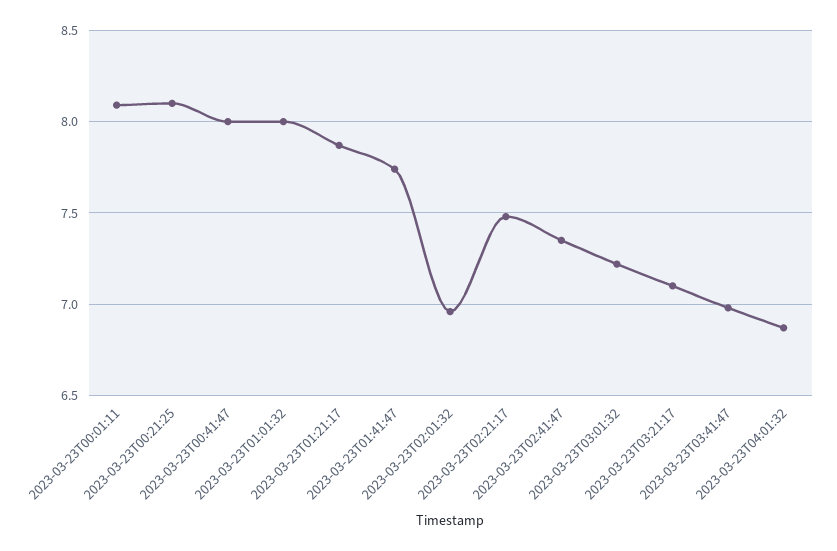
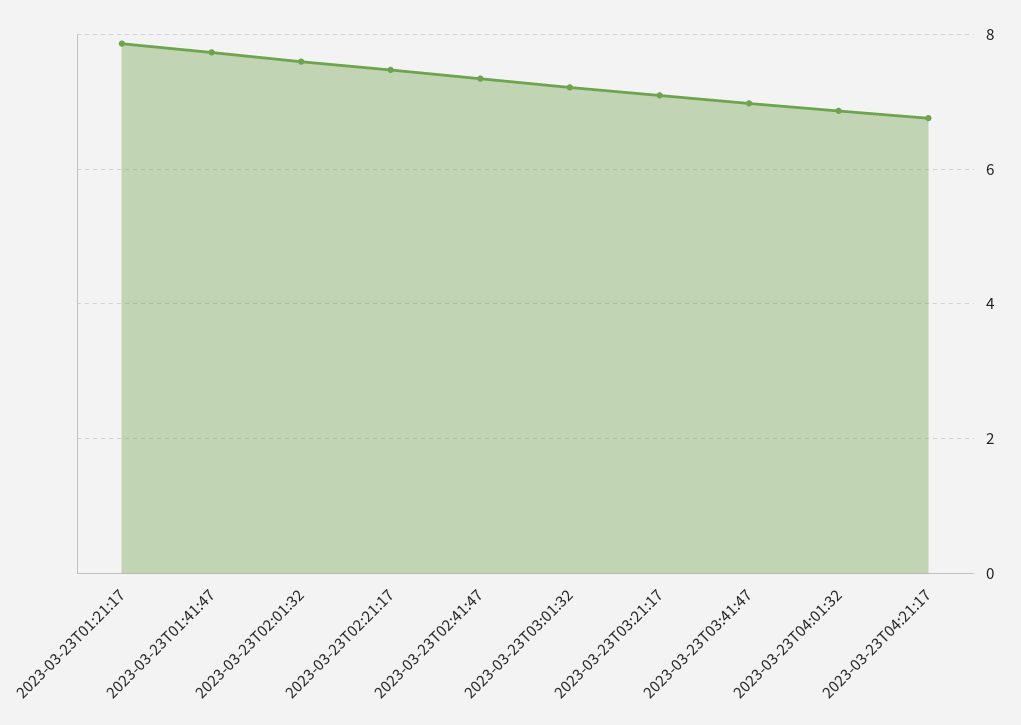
2023-03-23T00:01:11: 8.1 -> none
2023-03-23T00:21:25: 8.1 -> none
2023-03-23T00:41:47: 8 -> none
2023-03-23T01:01:32: 8 -> none
2023-03-23T02:01:32: 6.95 -> 7.6
2023-03-23T04:21:17: none -> 6.8

